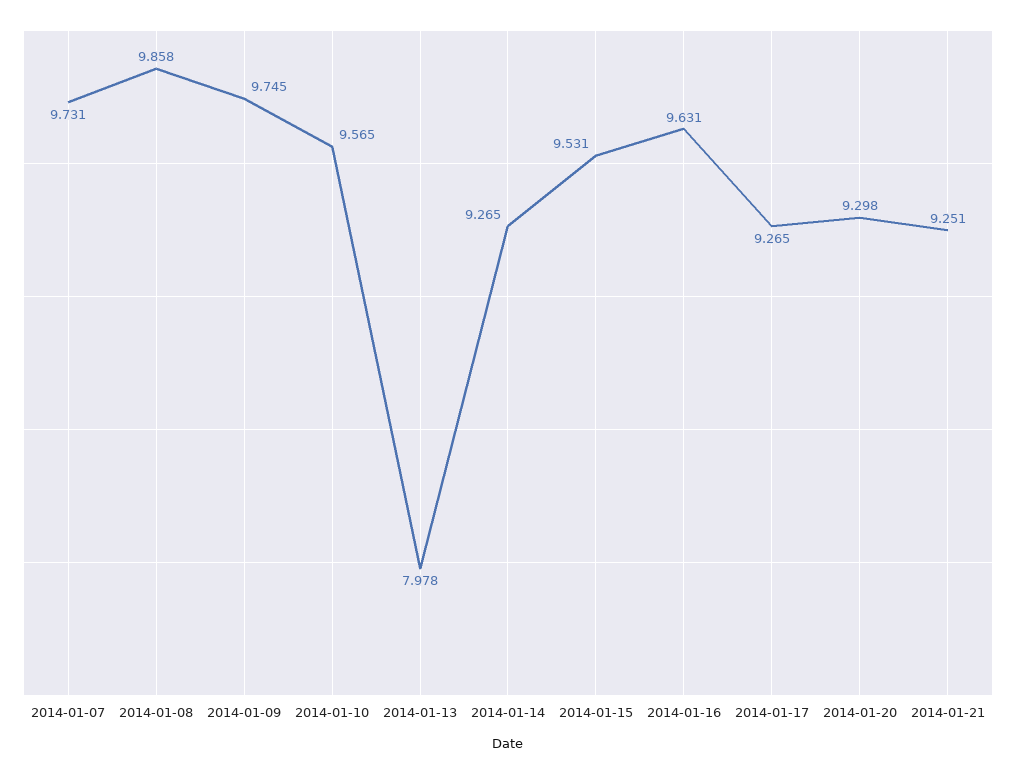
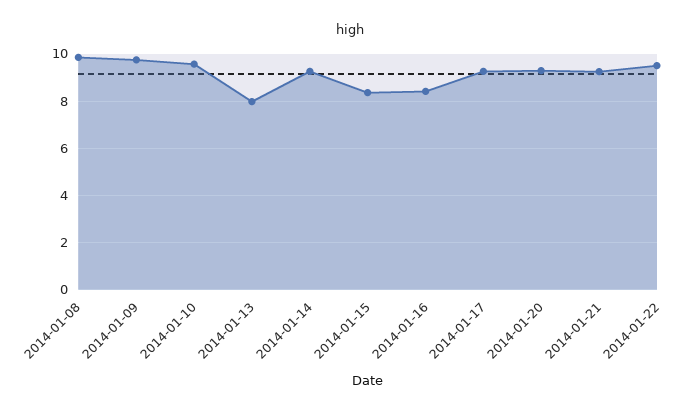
2014-01-07: 9.731 -> none
2014-01-15: 9.531 -> 8.5
2014-01-16: 9.631 -> 8.5
2014-01-22: none -> 9.5

